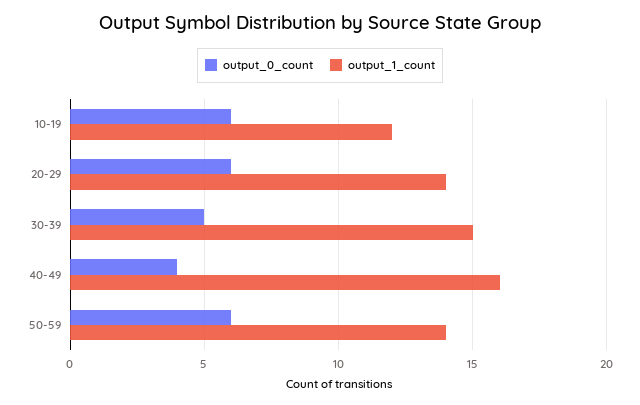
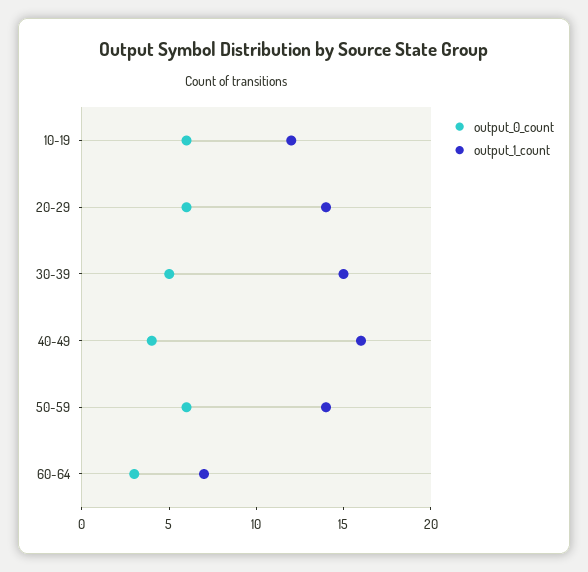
output_0_count, 60-64: none -> 3
output_1_count, 60-64: none -> 7

